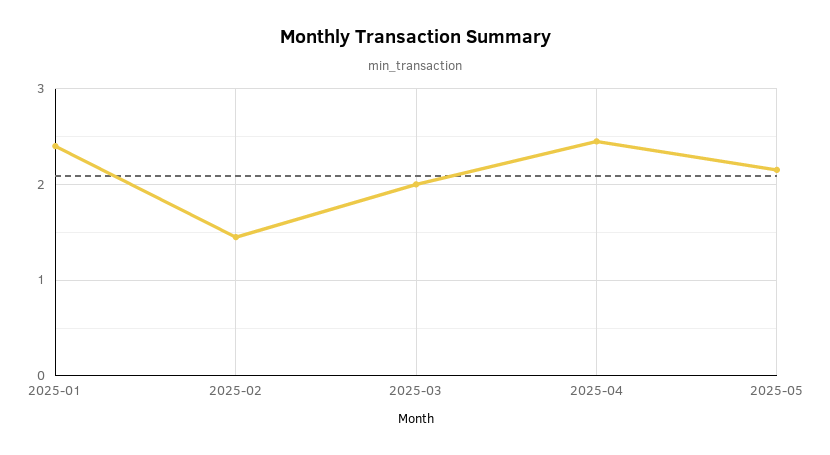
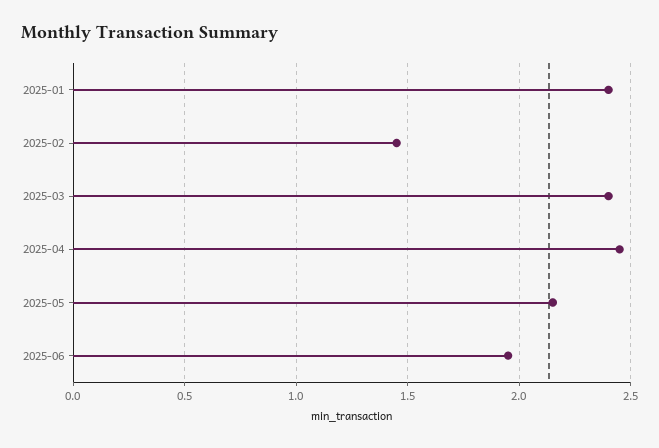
2025-03: 2 -> 2.4
2025-06: none -> 1.95

